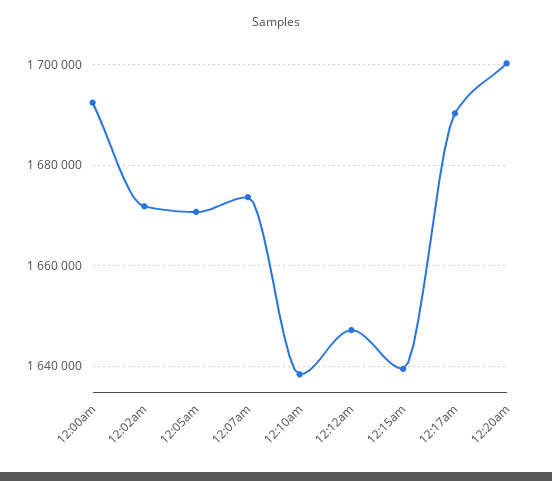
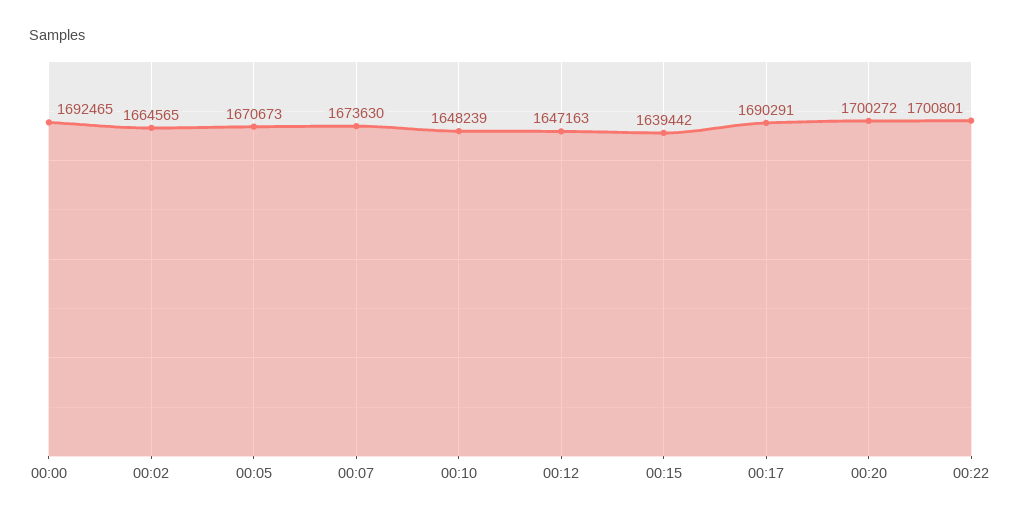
12:02am: 1672000 -> 1664565
12:10am: 1638000 -> 1648239
00:22: none -> 1700801

